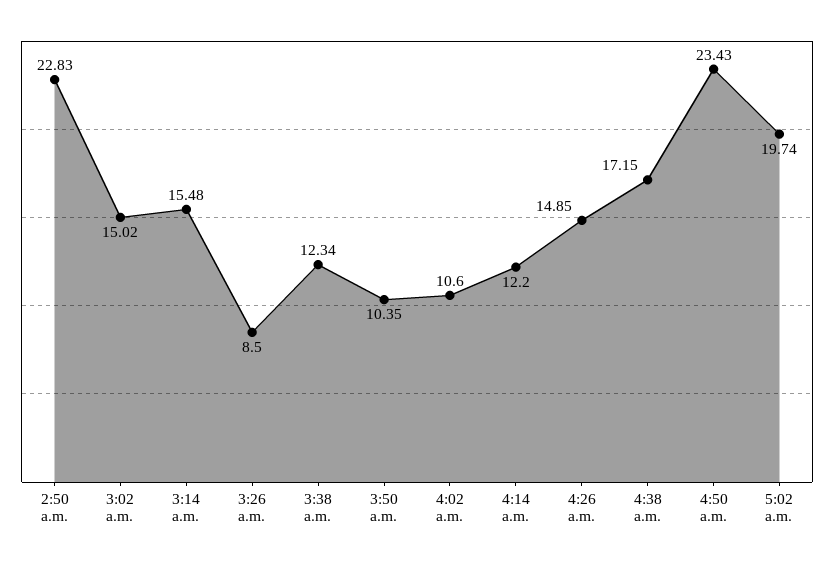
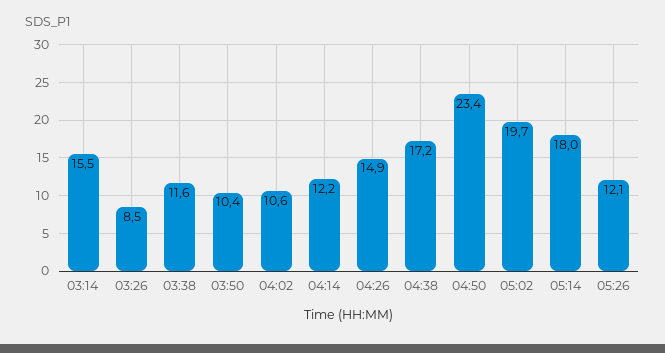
2:50 a.m.: 22.83 -> none
3:02 a.m.: 15.02 -> none
3:38 a.m.: 12.34 -> 11.6
05:14: none -> 18
05:26: none -> 12.1

